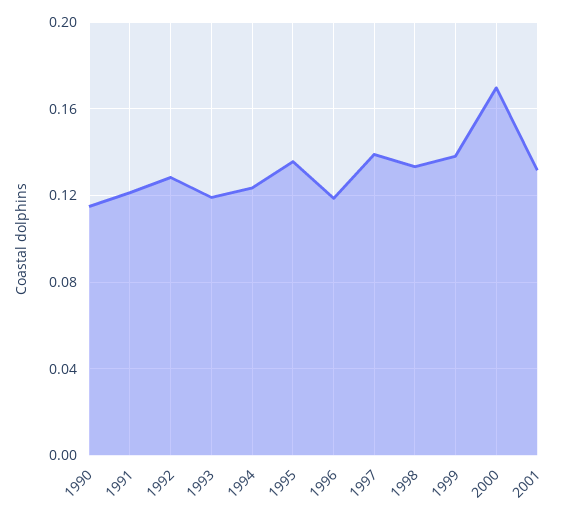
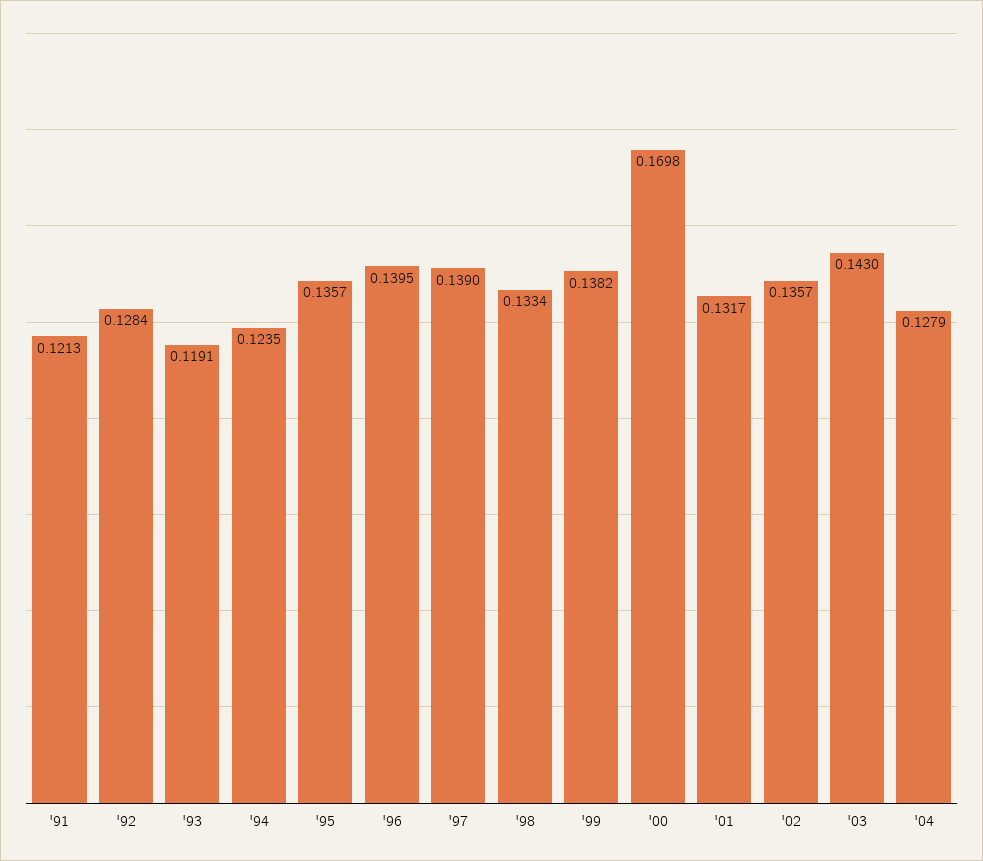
1990: 0.115 -> none
1996: 0.12 -> 0.1395
'02: none -> 0.1357
'03: none -> 0.143
'04: none -> 0.1279

